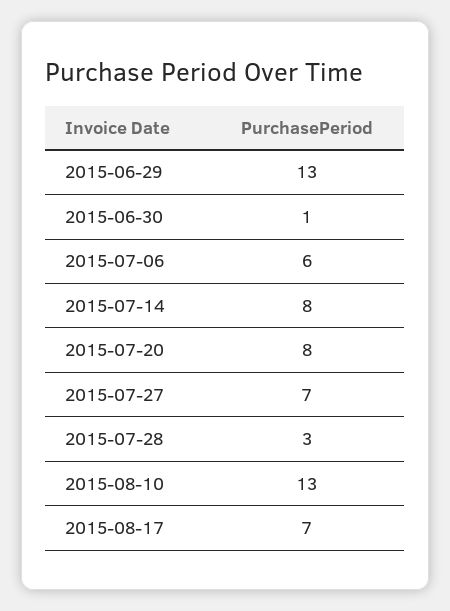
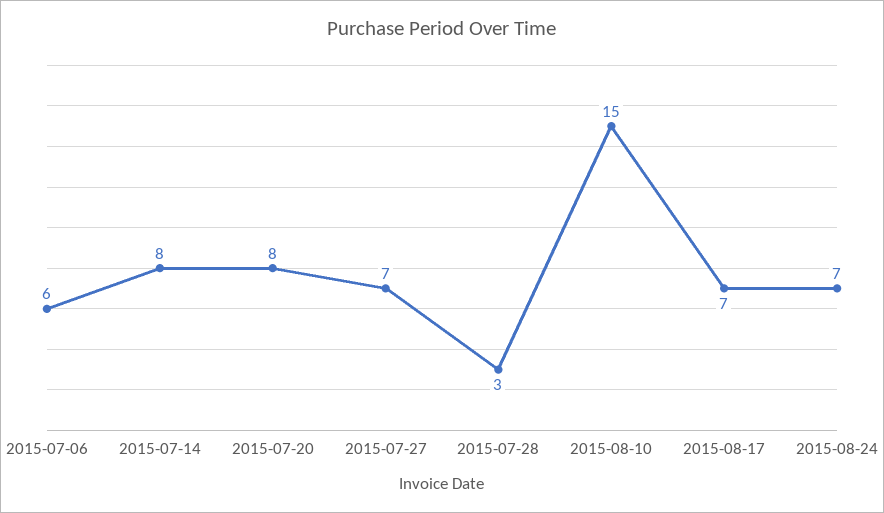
2015-06-29: 13 -> none
2015-06-30: 1 -> none
2015-08-10: 13 -> 15
2015-08-24: none -> 7

